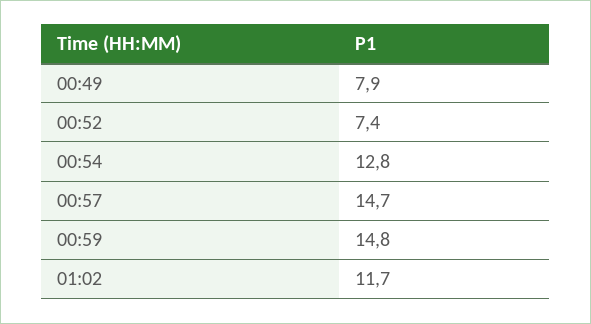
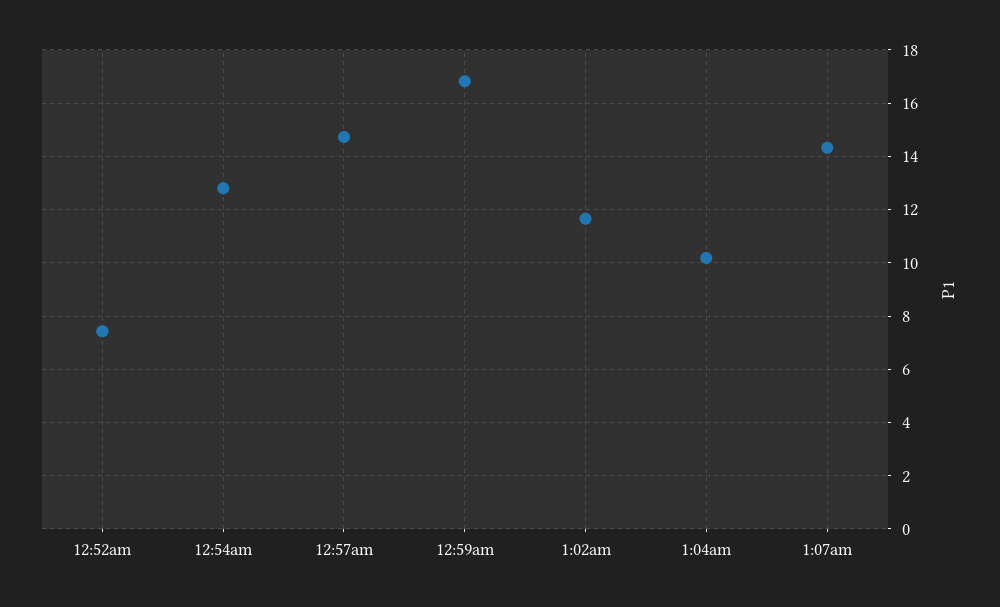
00:49: 7.9 -> none
00:59: 14.8 -> 16.75
1:04am: none -> 10.25
1:07am: none -> 14.25

